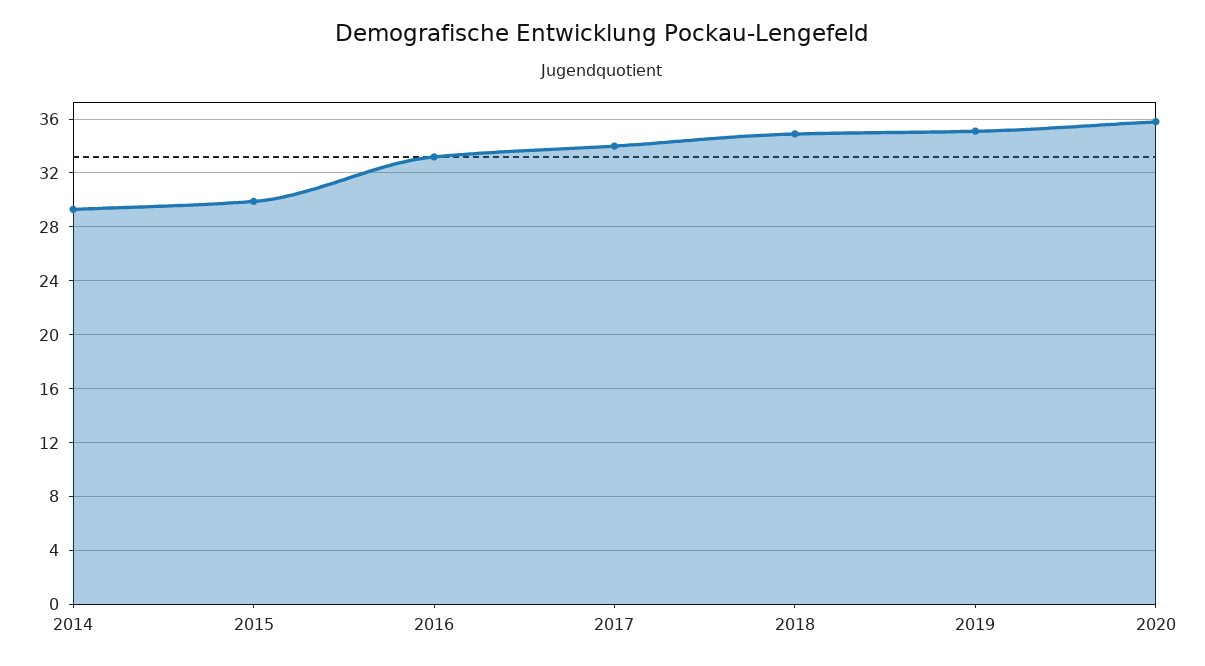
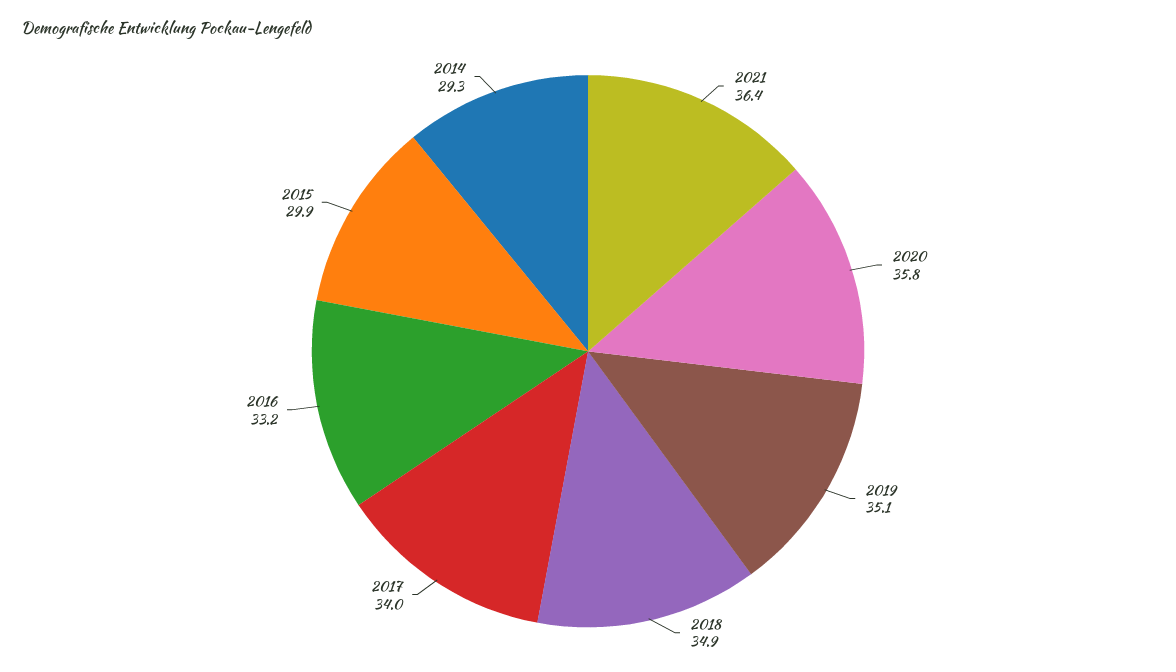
2021: none -> 36.4

